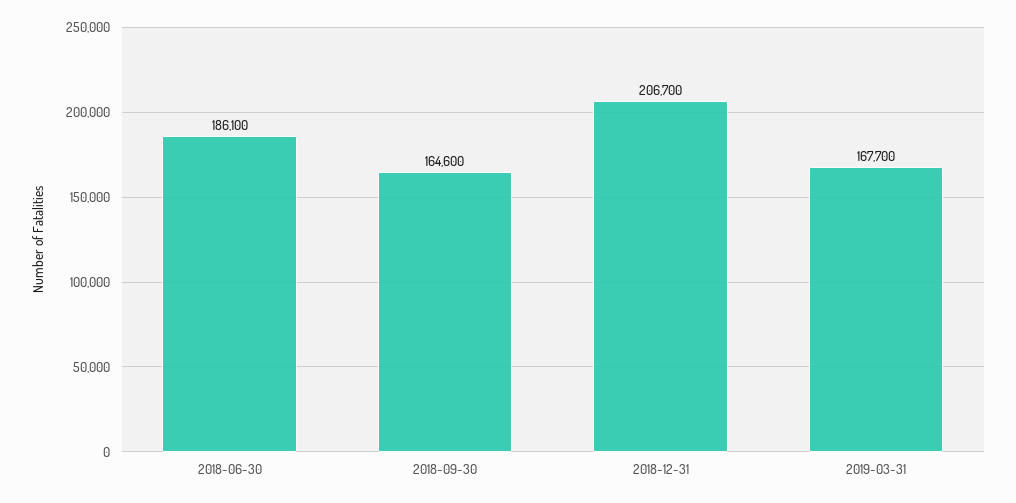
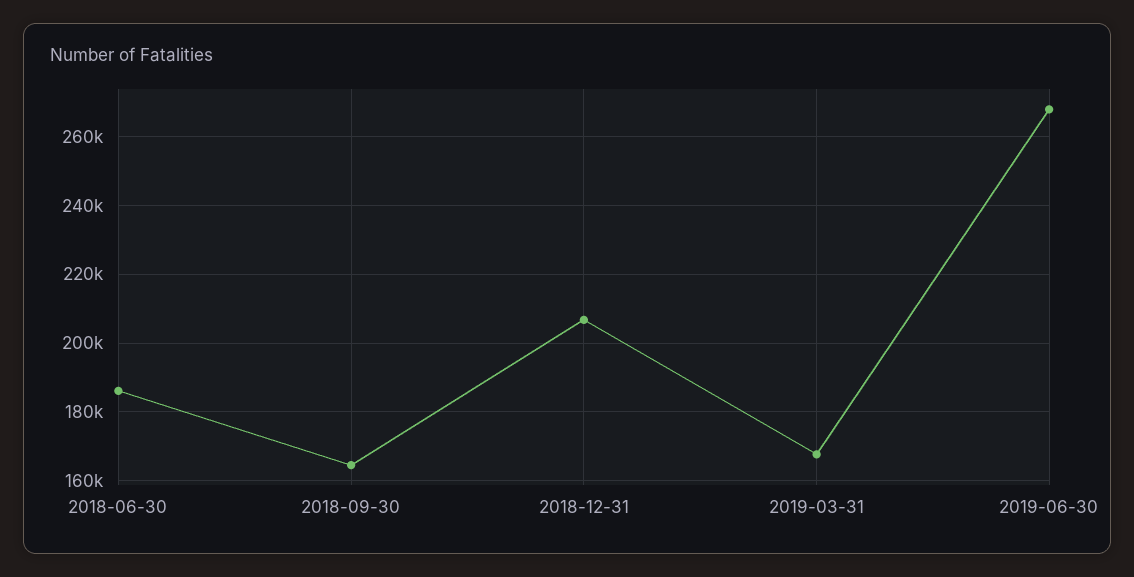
2019-06-30: none -> 268000

